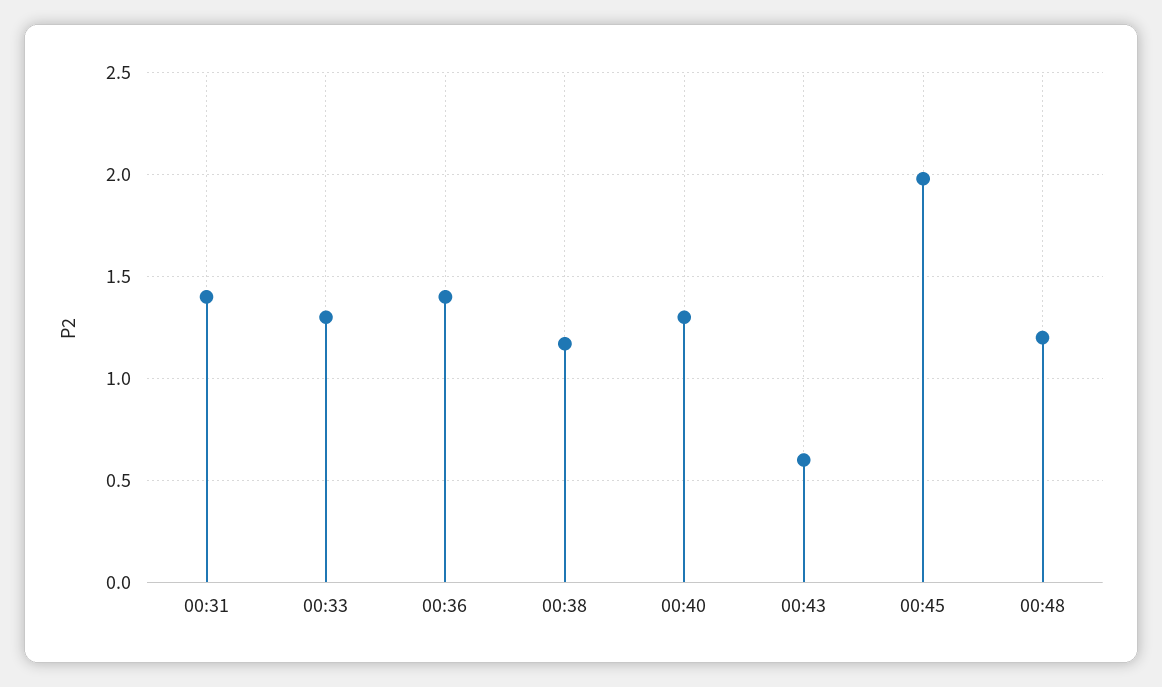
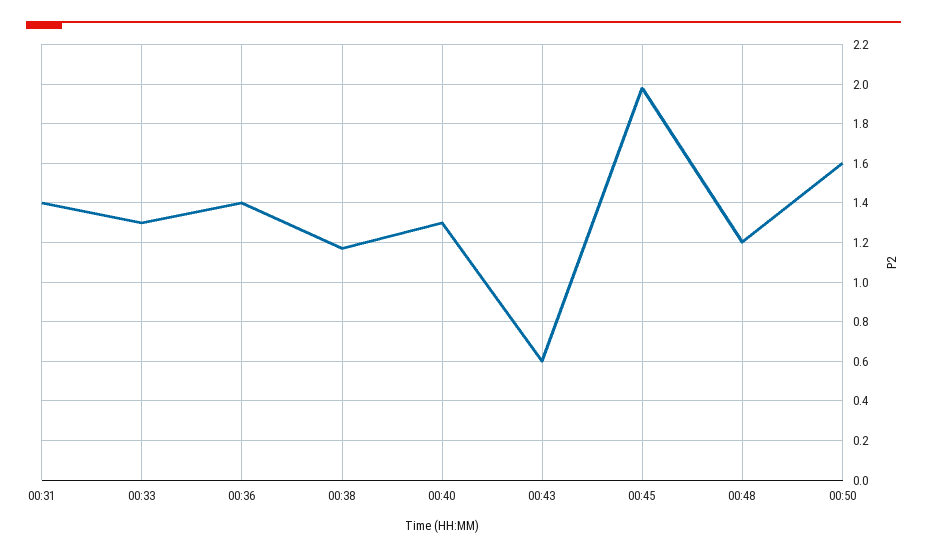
00:50: none -> 1.6

